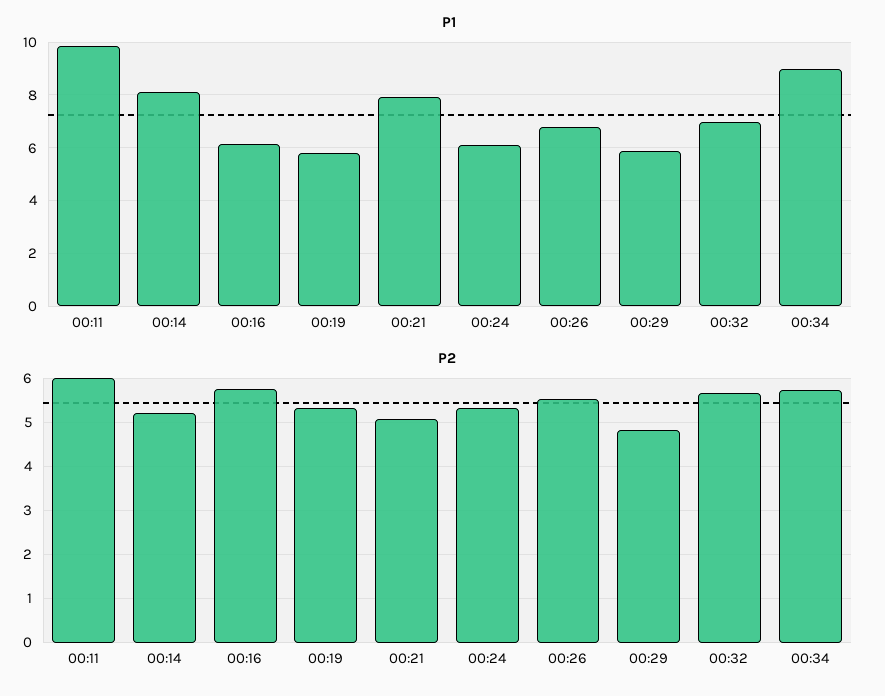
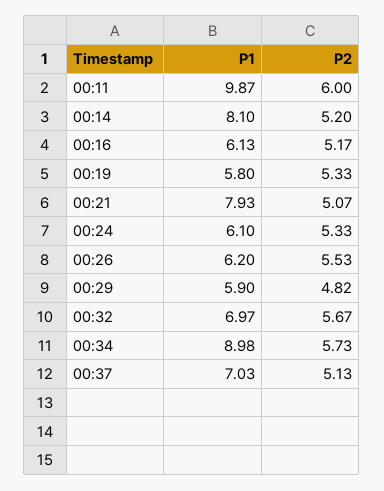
P1, 00:26: 6.75 -> 6.2
P2, 00:16: 5.8 -> 5.17
P1, 00:37: none -> 7.03
P2, 00:37: none -> 5.13

